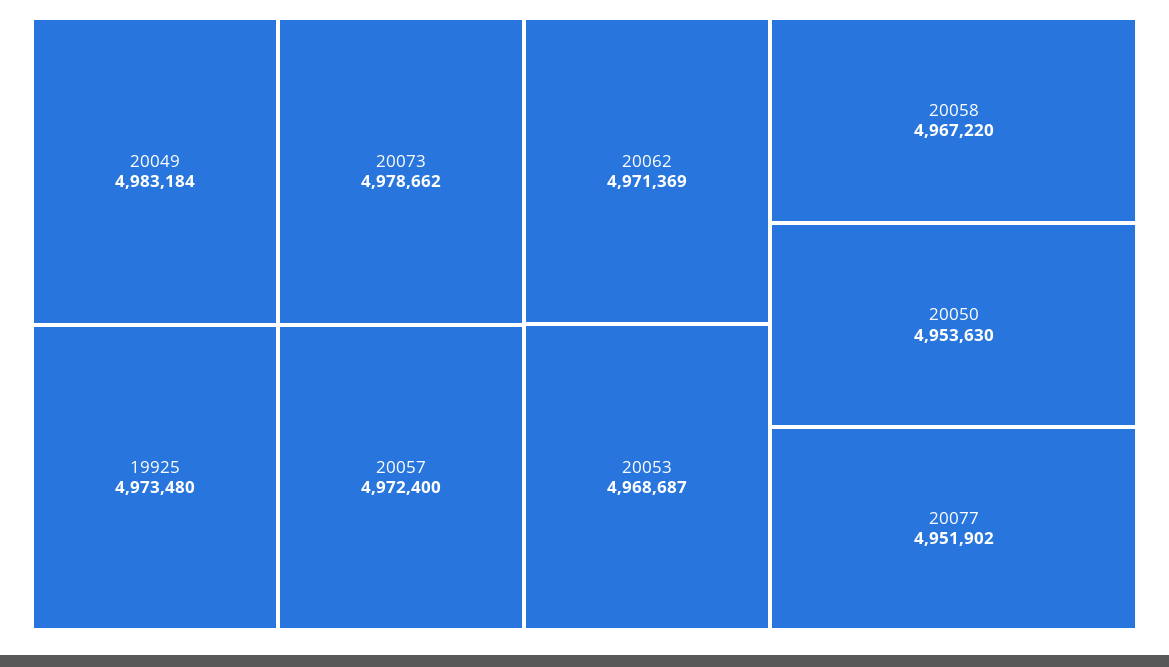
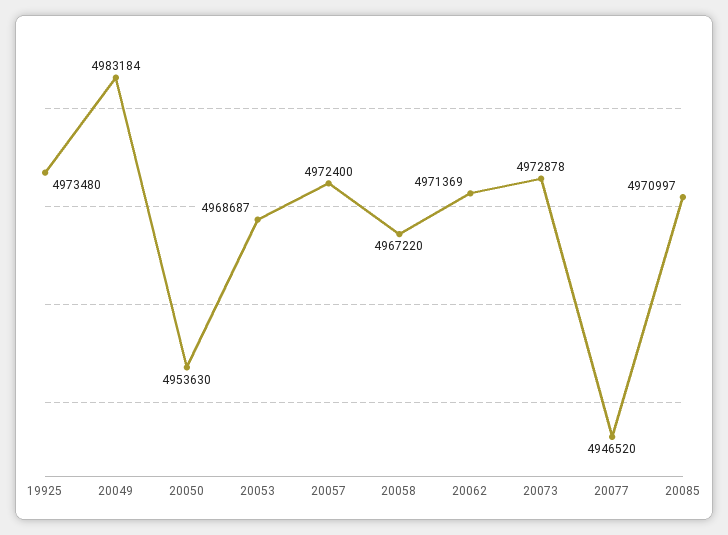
20073: 4978662 -> 4972878
20077: 4951902 -> 4946520
20085: none -> 4970997

